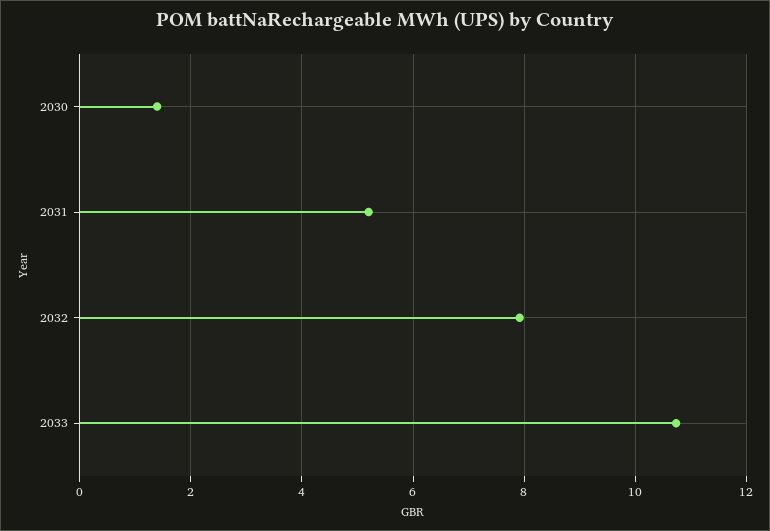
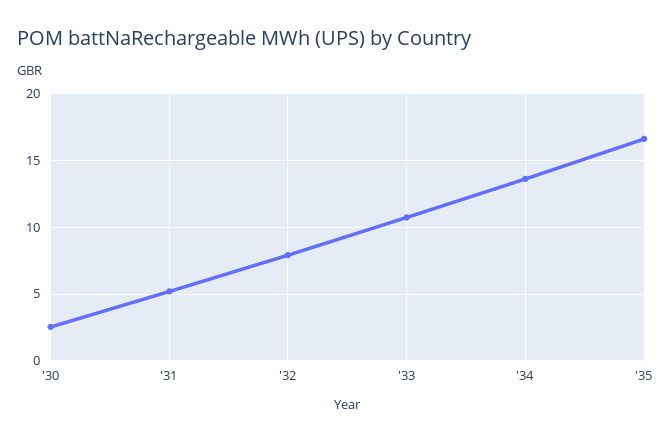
2030: 1.4 -> 2.5
'34: none -> 13.5
'35: none -> 16.5

